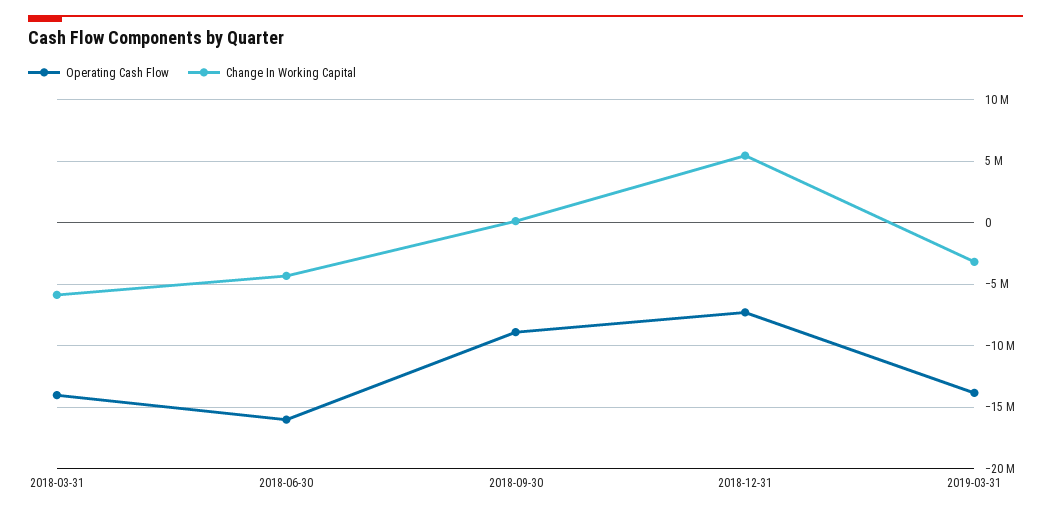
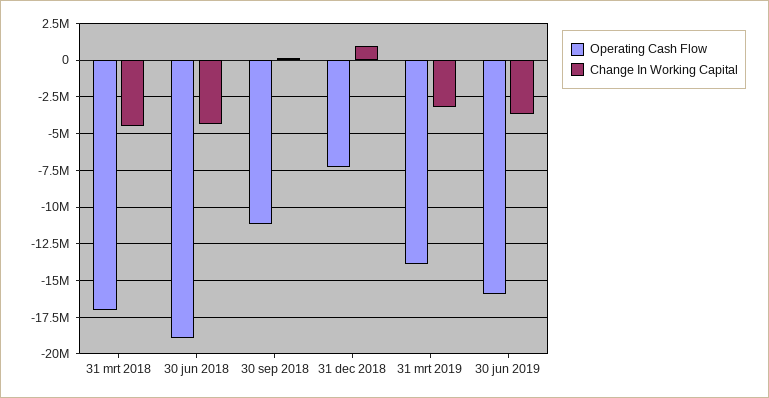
Operating Cash Flow, 2018-03-31: -14000000 -> -17000000
Change In Working Capital, 2018-03-31: -6000000 -> -4500000
Operating Cash Flow, 2018-06-30: -16000000 -> -19000000
Operating Cash Flow, 2018-09-30: -9000000 -> -11000000
Change In Working Capital, 2018-12-31: 5500000 -> 1000000
Operating Cash Flow, 30 jun 2019: none -> -16000000
Change In Working Capital, 30 jun 2019: none -> -3500000

